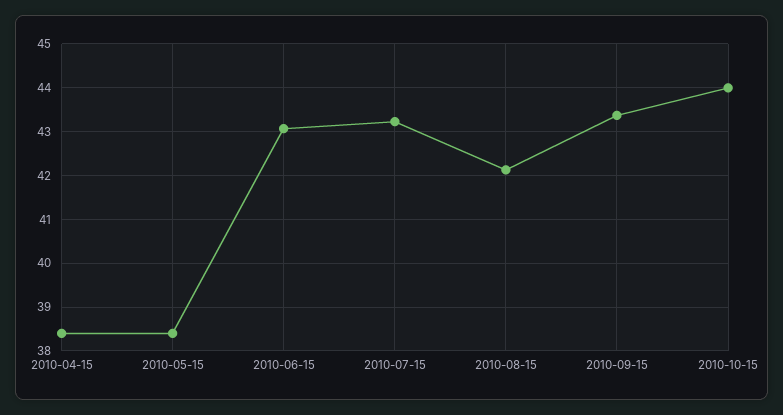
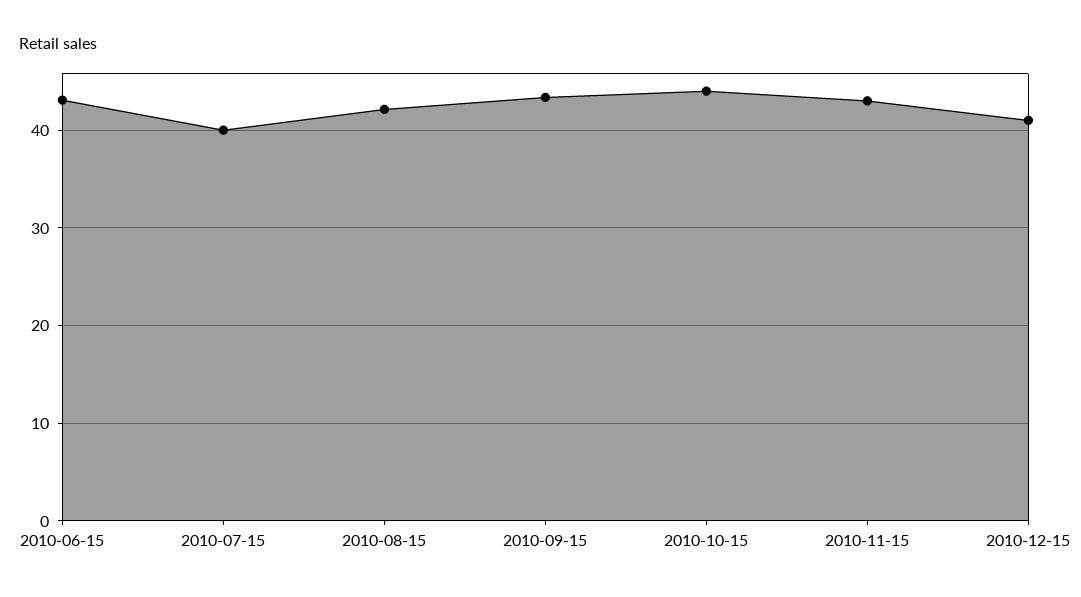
2010-04-15: 38.4 -> none
2010-05-15: 38.4 -> none
2010-07-15: 43.2 -> 40
2010-11-15: none -> 43
2010-12-15: none -> 41

